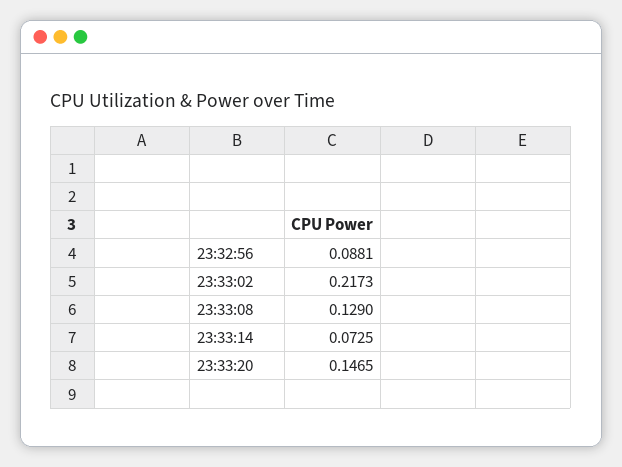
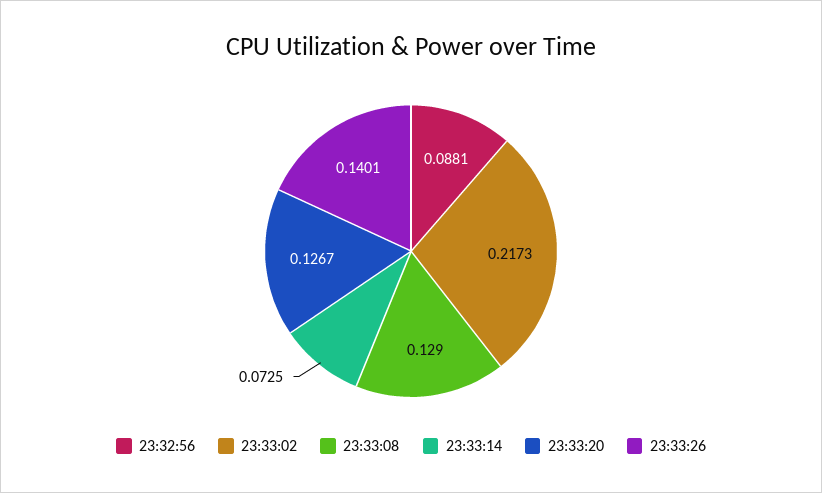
23:33:20: 0.1465 -> 0.1267
23:33:26: none -> 0.1401

